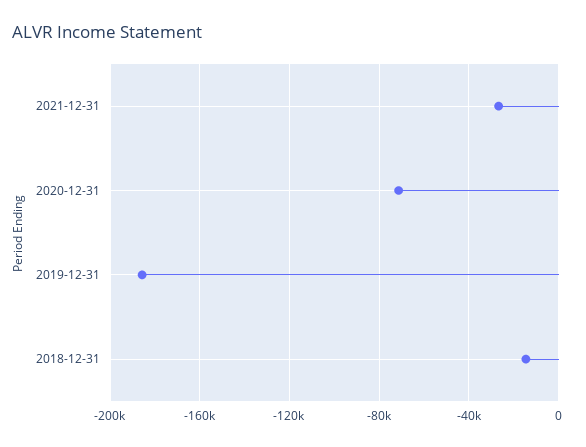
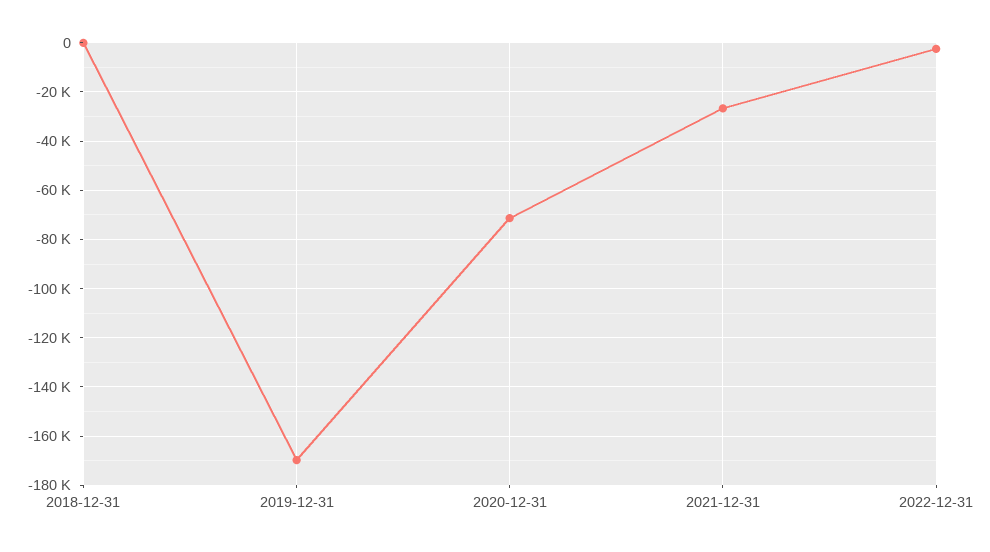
2019-12-31: -185000 -> -170000
2018-12-31: -15000 -> 0
2022-12-31: none -> -2500

